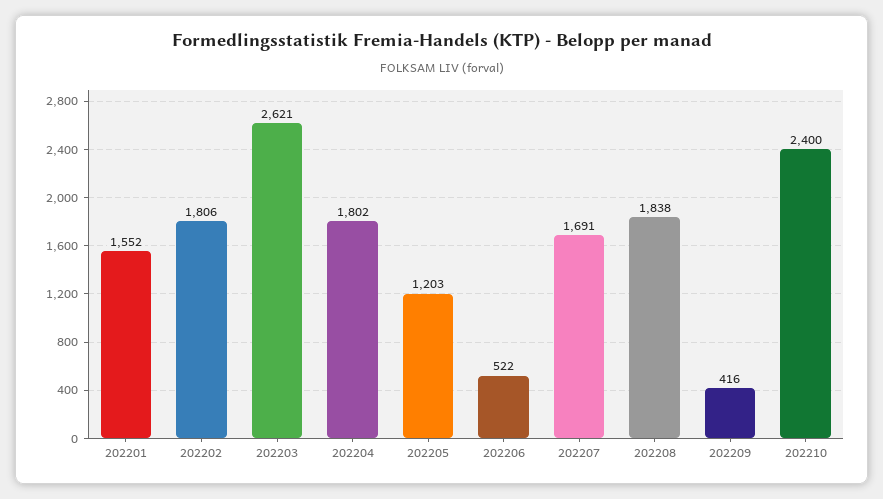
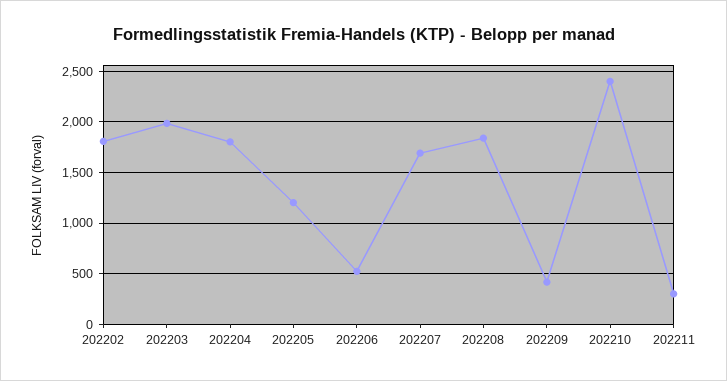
202201: 1552 -> none
202203: 2621 -> 2000
202211: none -> 300

